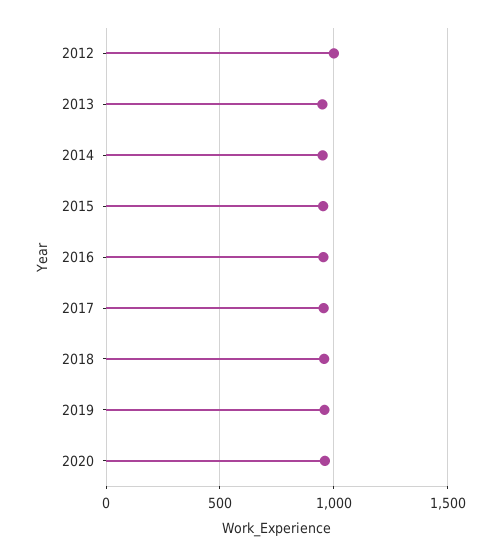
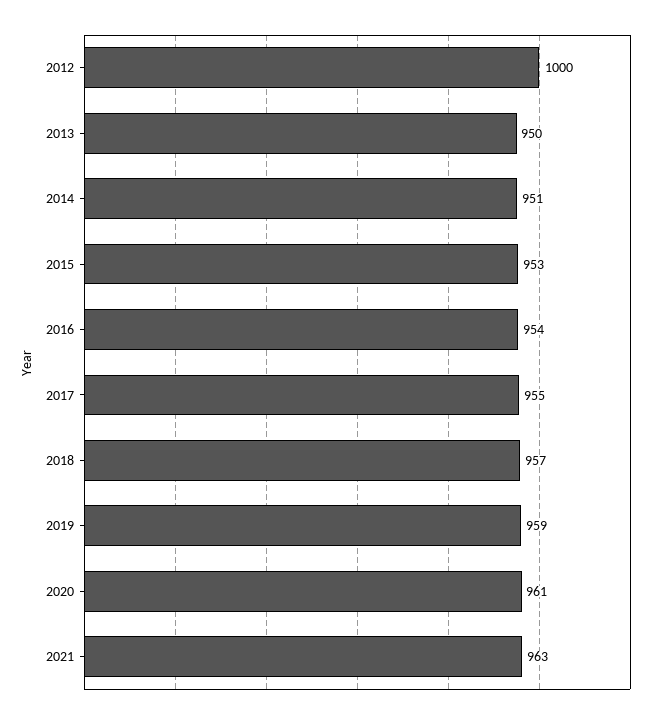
2021: none -> 963

